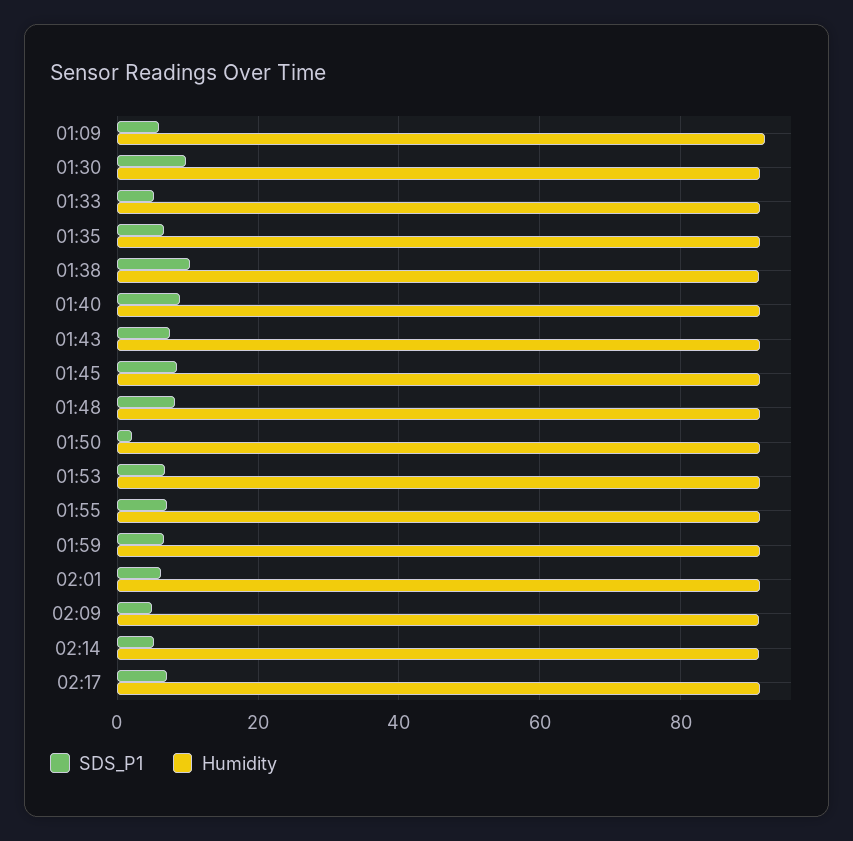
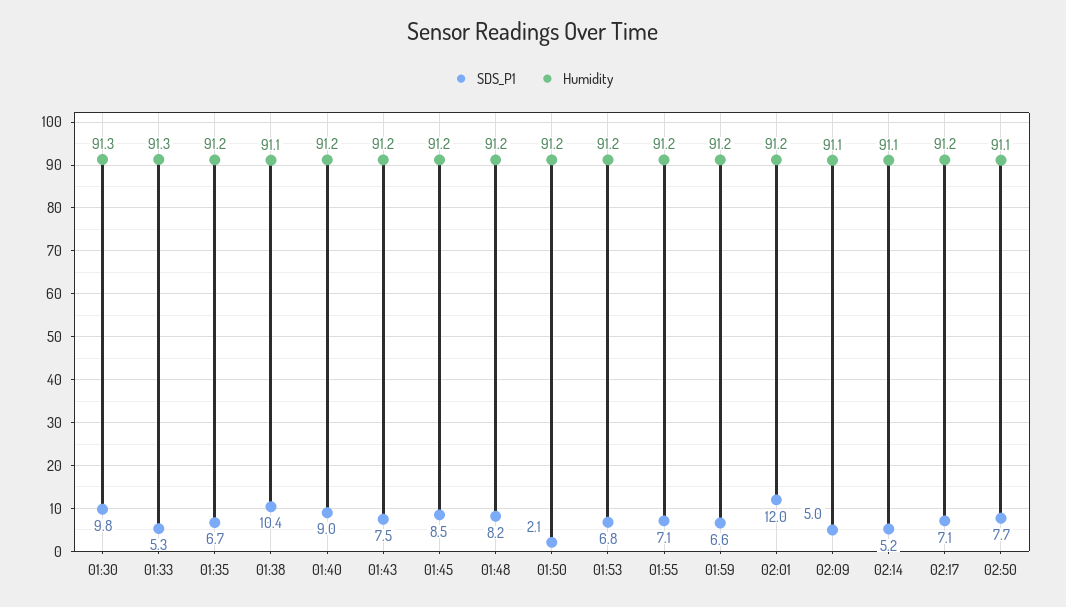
SDS_P1, 01:09: 6 -> none
Humidity, 01:09: 92 -> none
SDS_P1, 02:01: 6 -> 12
SDS_P1, 02:50: none -> 7.7
Humidity, 02:50: none -> 91.1

